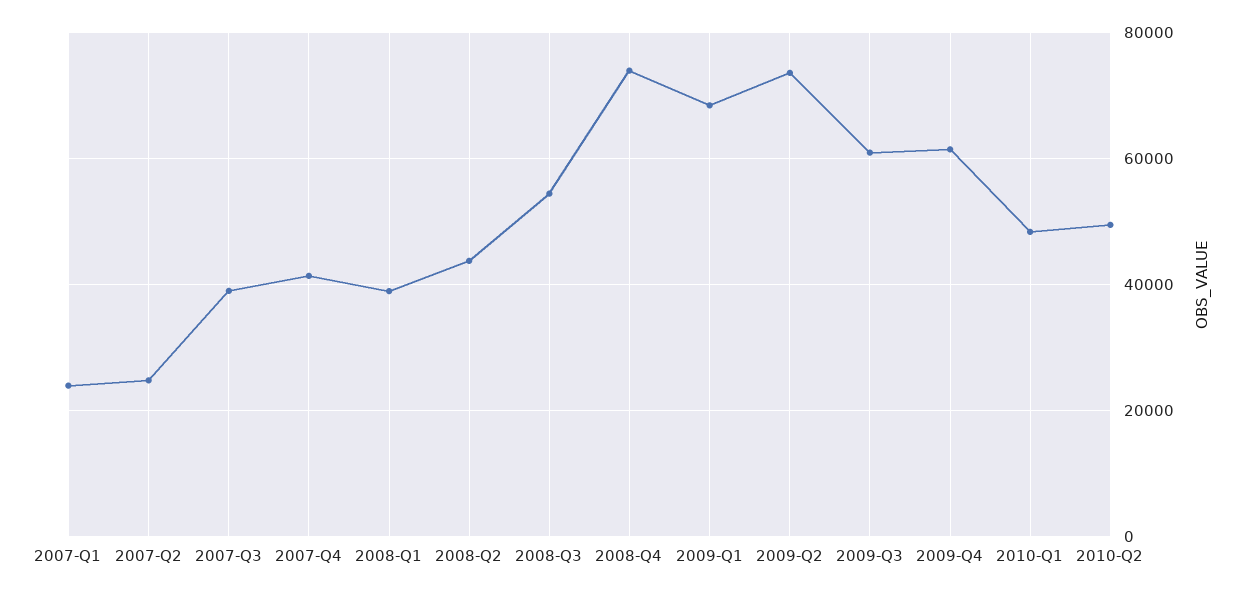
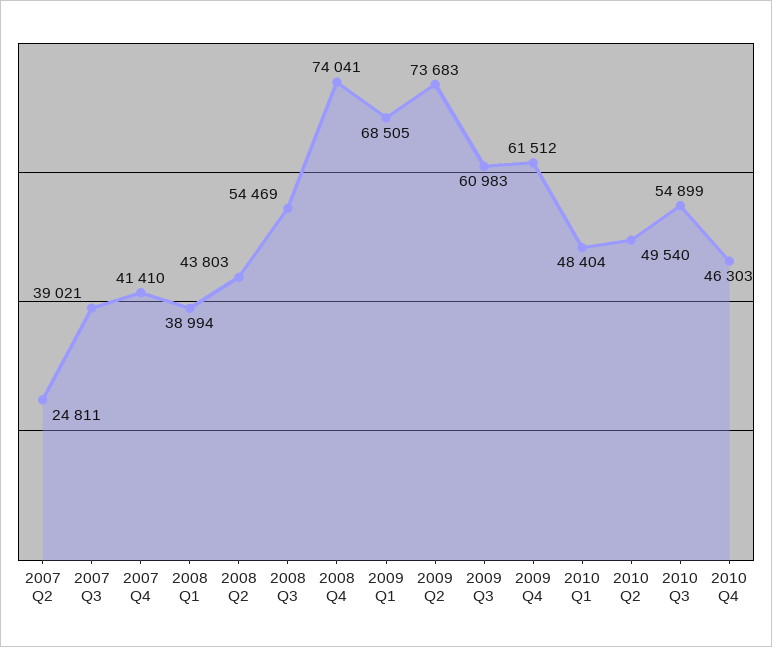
2007-Q1: 24000 -> none
2010 Q3: none -> 54899
2010 Q4: none -> 46303

